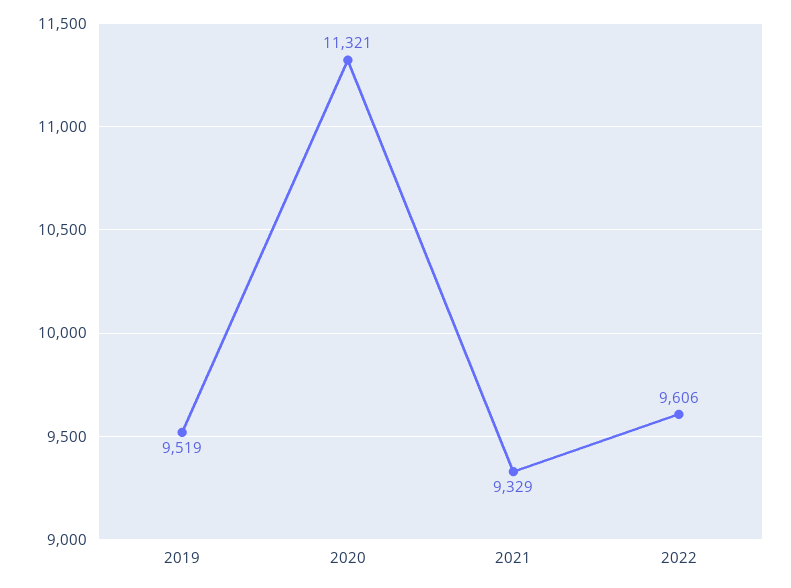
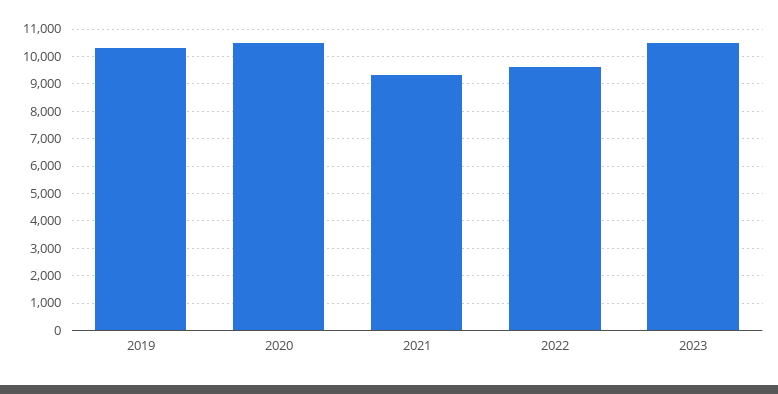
2019: 9519 -> 10250
2020: 11321 -> 10500
2023: none -> 10500

